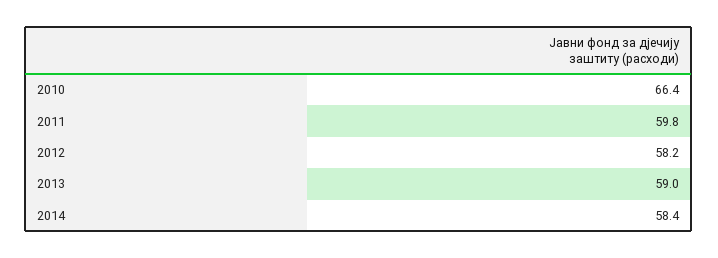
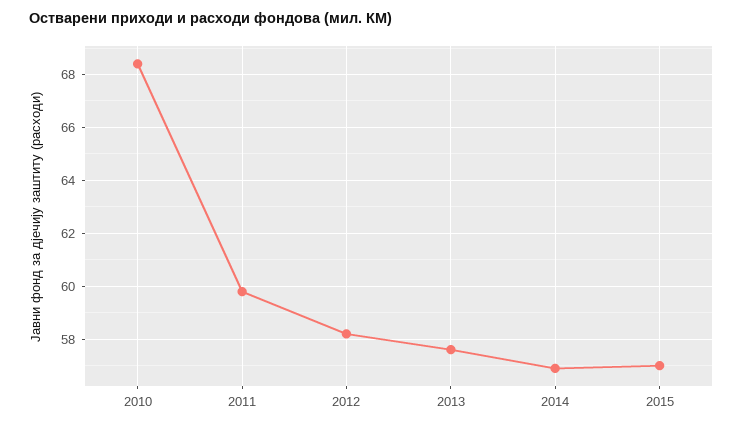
2010: 66.4 -> 68.5
2013: 59 -> 57.5
2014: 58.4 -> 57
2015: none -> 57

